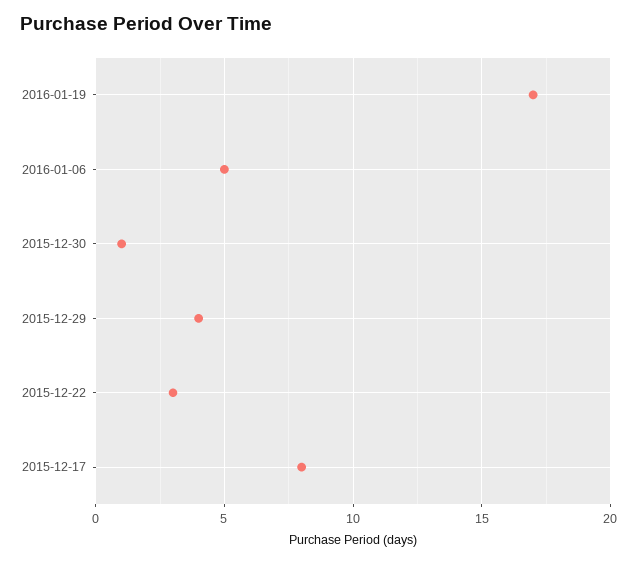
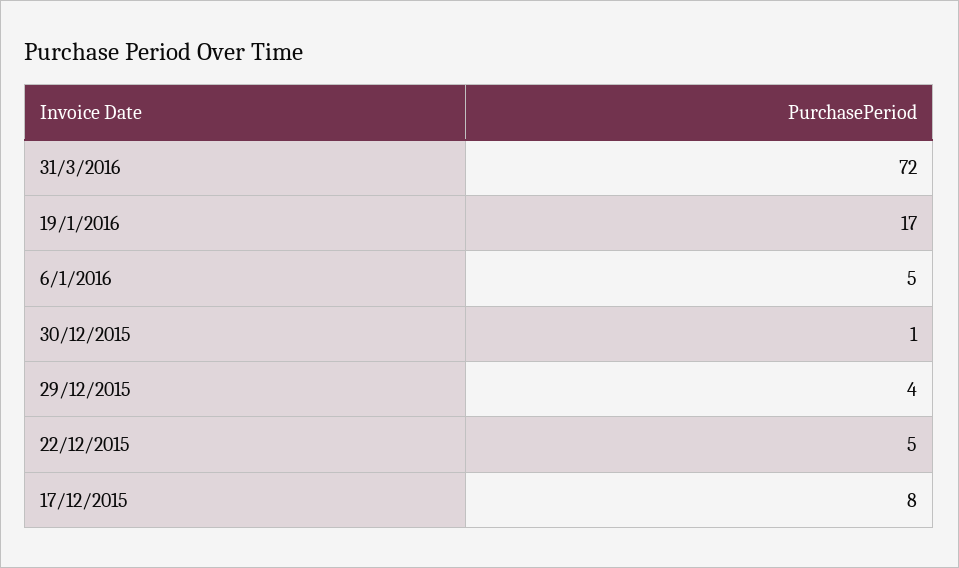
2015-12-22: 3 -> 5
31/3/2016: none -> 72

